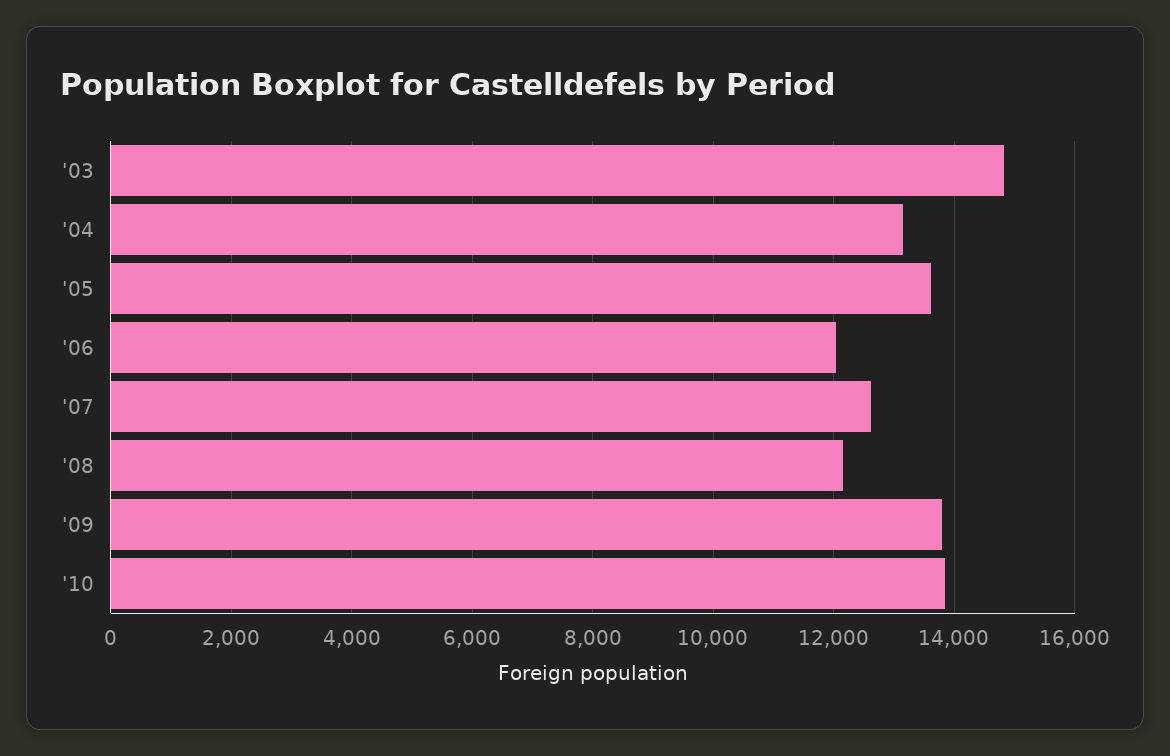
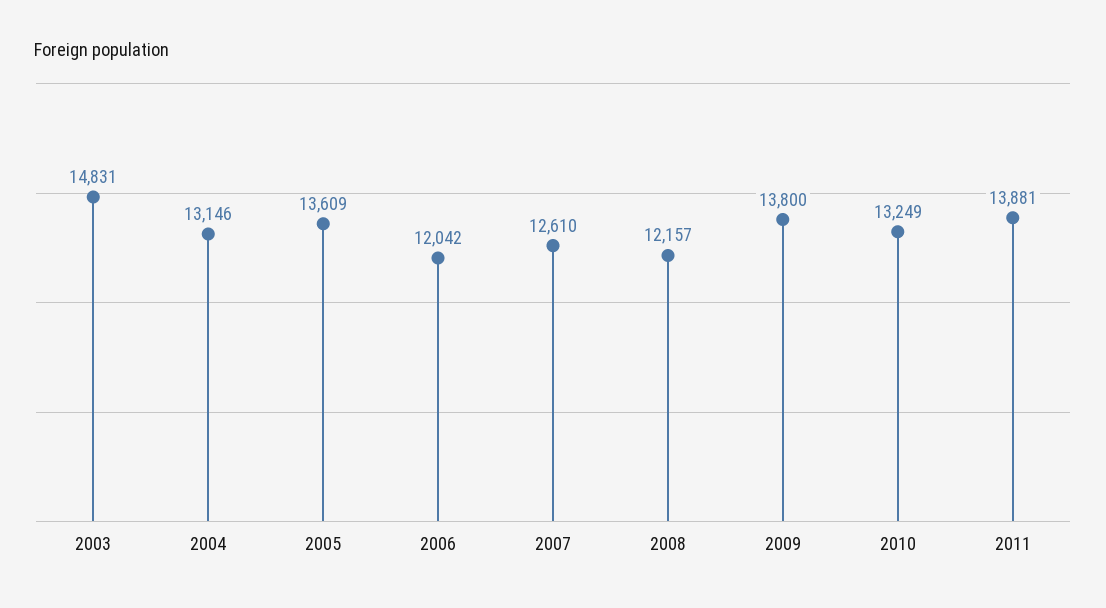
'10: 13800 -> 13249
2011: none -> 13881

